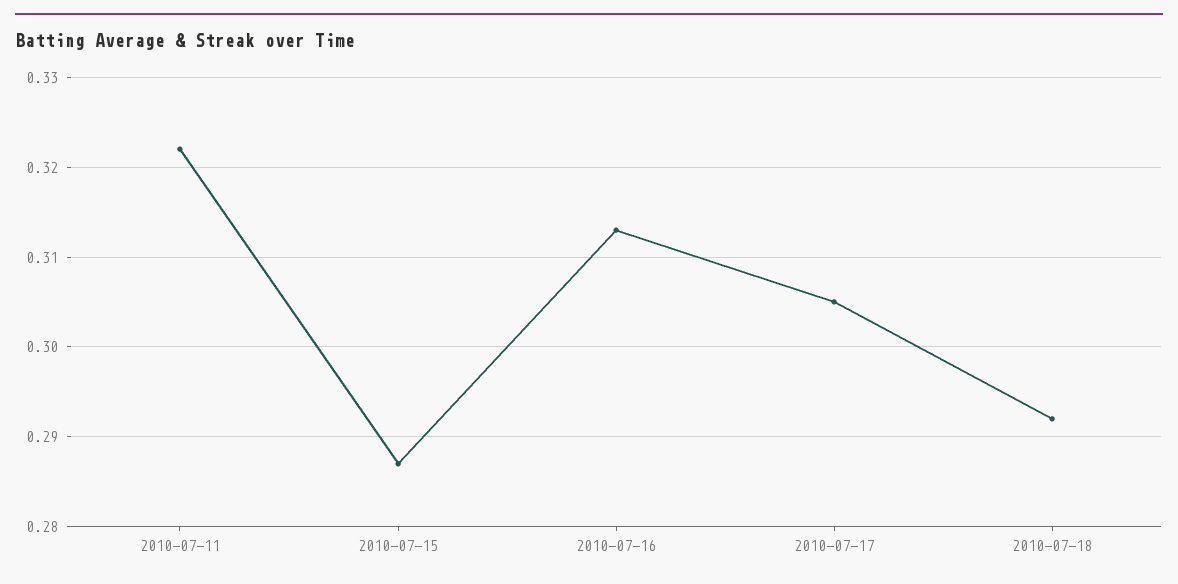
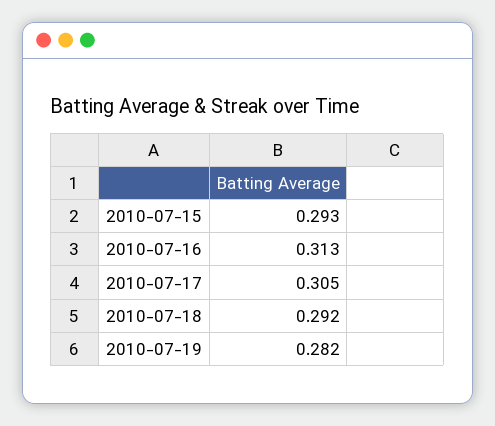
2010-07-11: 0.322 -> none
2010-07-15: 0.287 -> 0.293
2010-07-19: none -> 0.282

